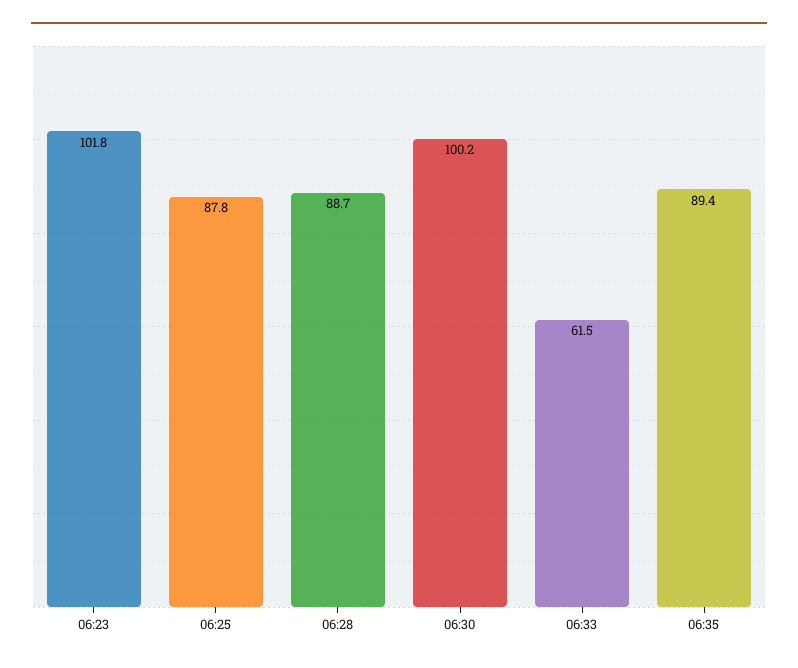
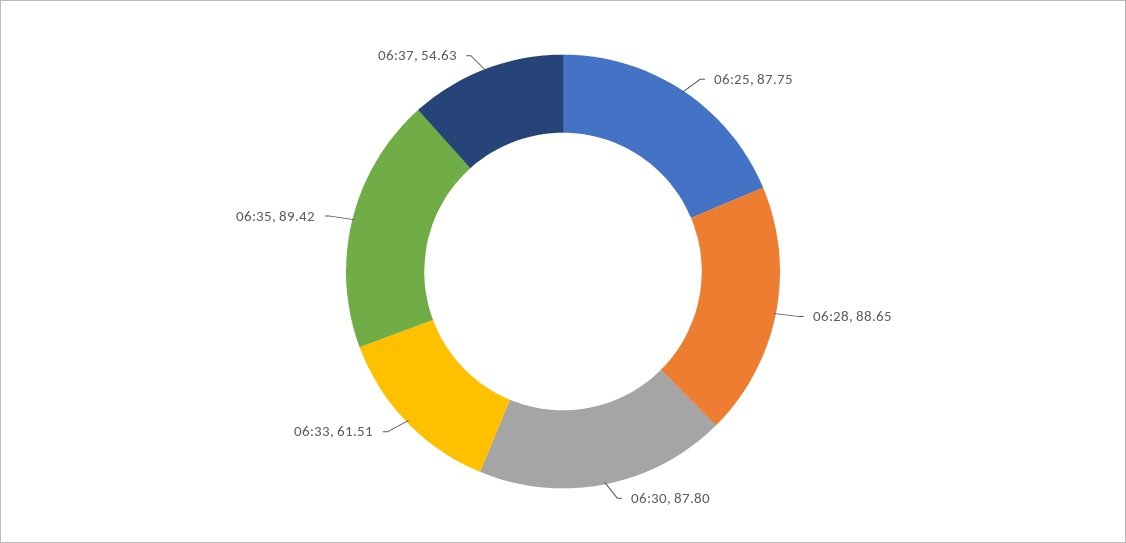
06:23: 101.8 -> none
06:30: 100.2 -> 87.8
06:37: none -> 54.63

